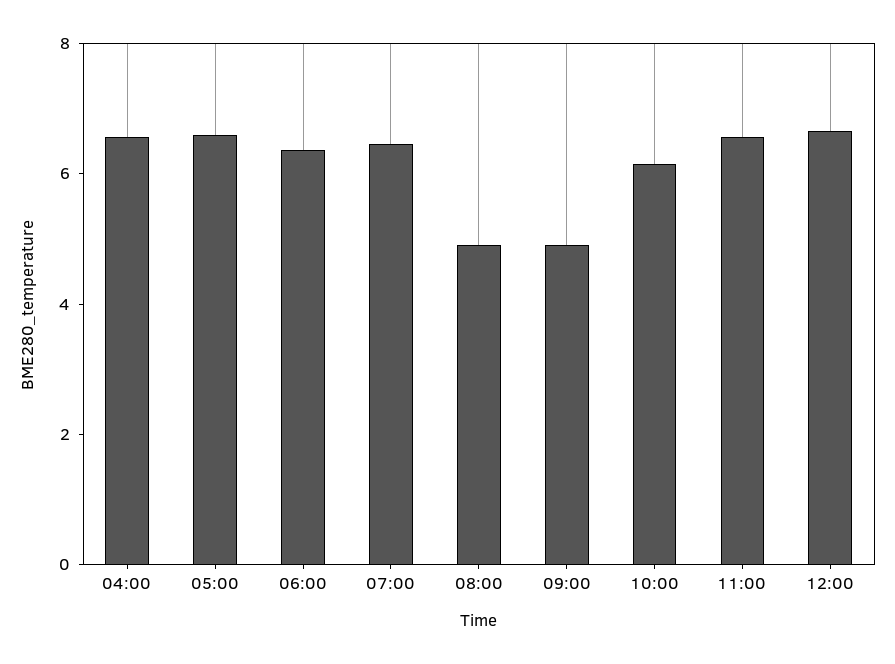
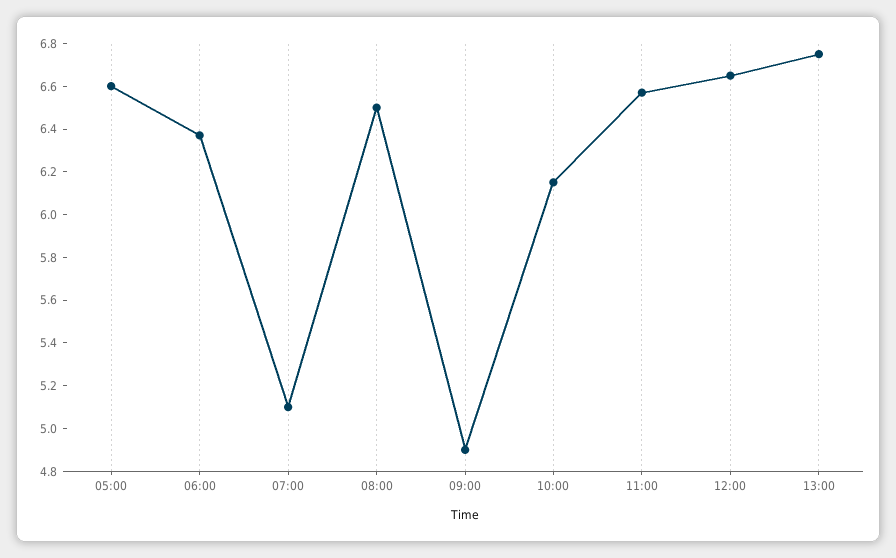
04:00: 6.5 -> none
07:00: 6.5 -> 5.1
08:00: 5 -> 6.5
13:00: none -> 6.75

